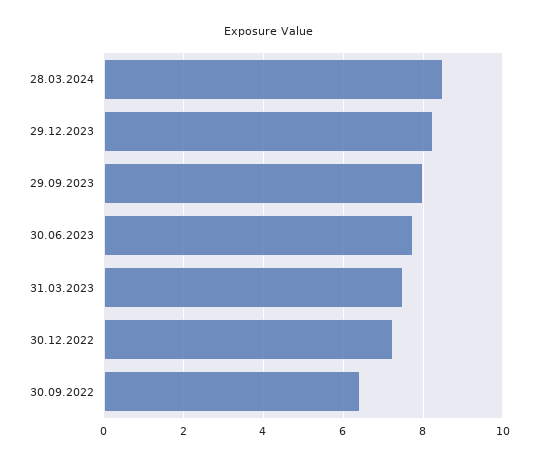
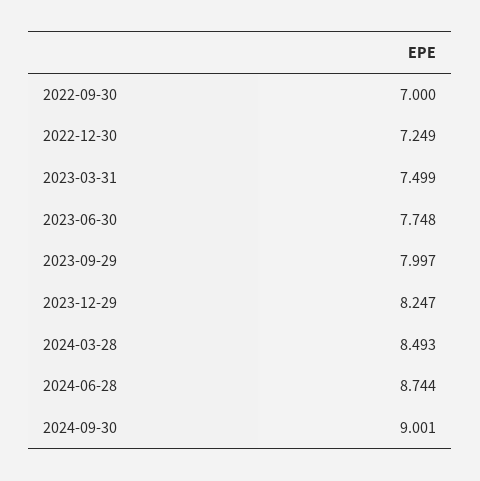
30.09.2022: 6.4 -> 7
2024-06-28: none -> 8.744
2024-09-30: none -> 9.001

